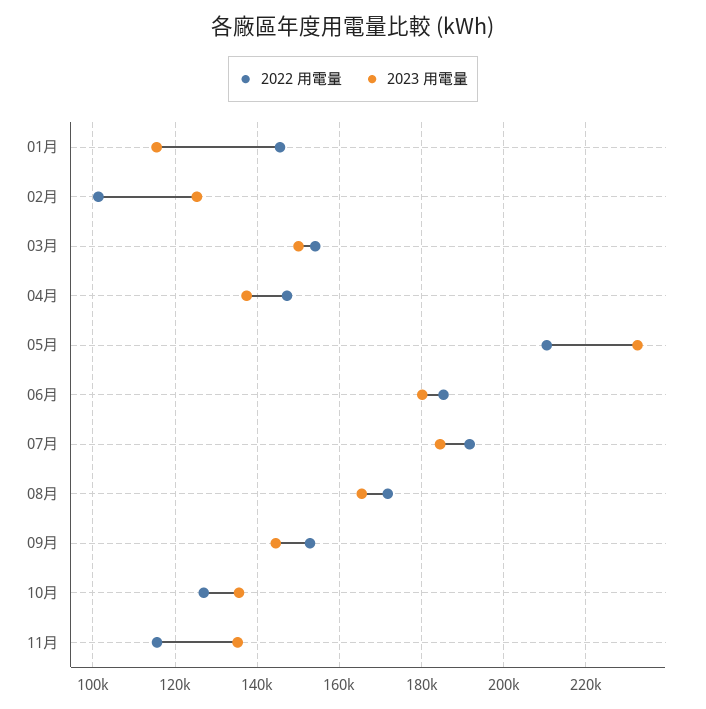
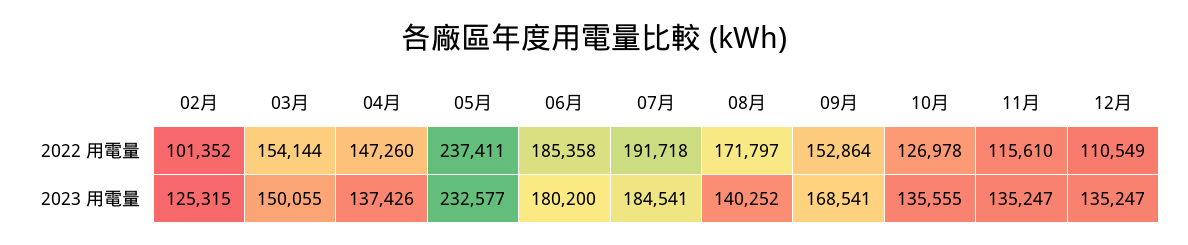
2022 用電量, 01月: 146000 -> none
2023 用電量, 01月: 116000 -> none
2022 用電量, 05月: 210000 -> 237411
2023 用電量, 08月: 166000 -> 140252
2023 用電量, 09月: 144000 -> 168541
2022 用電量, 12月: none -> 110549
2023 用電量, 12月: none -> 135247

